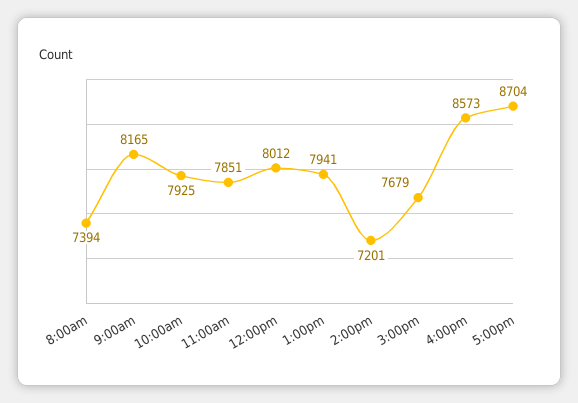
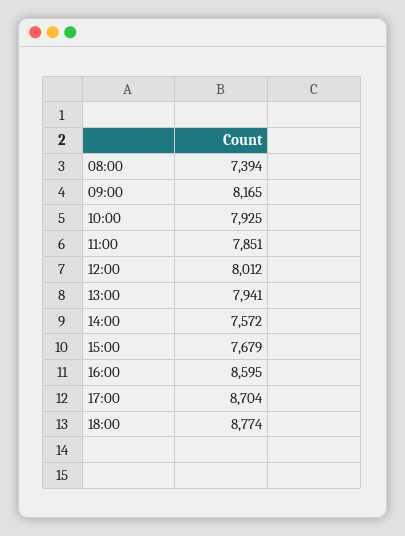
2:00pm: 7201 -> 7572
4:00pm: 8573 -> 8595
18:00: none -> 8774

